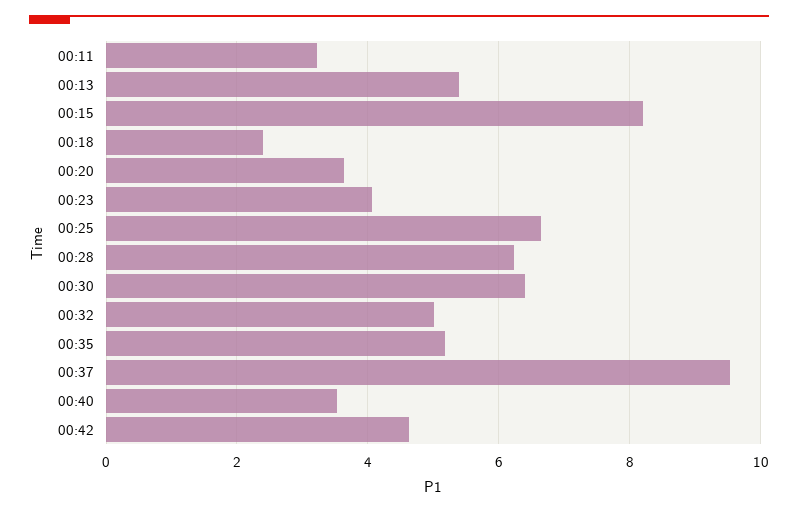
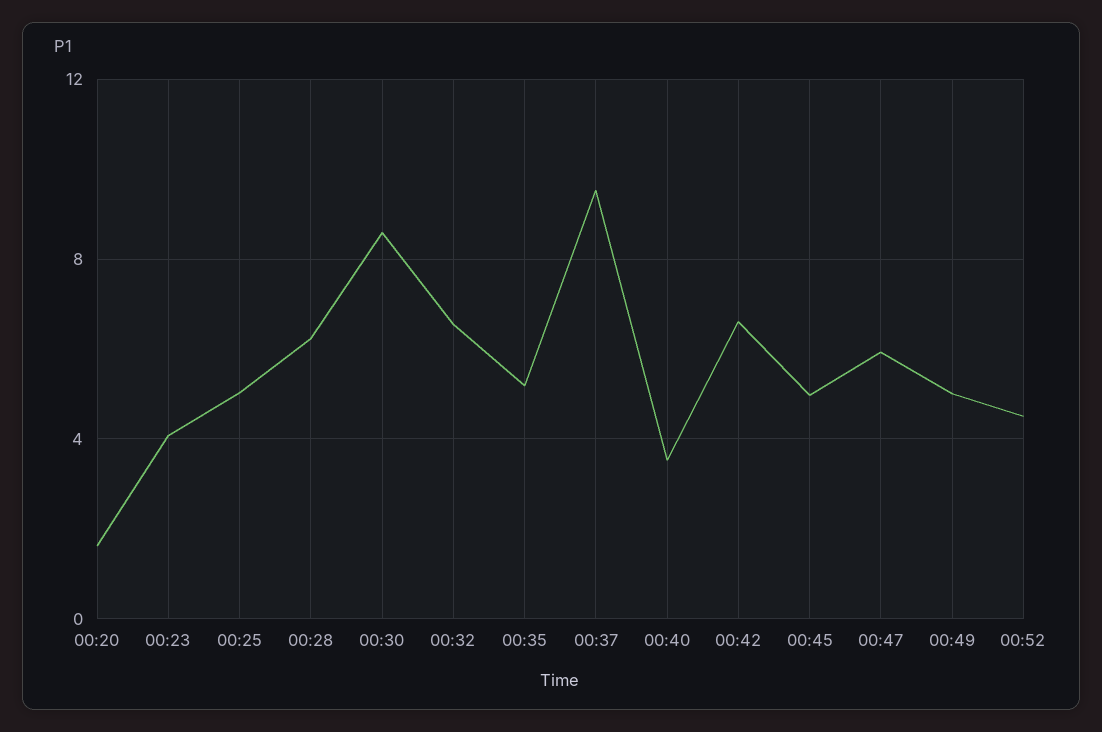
00:11: 3.2 -> none
00:13: 5.4 -> none
00:15: 8.2 -> none
00:18: 2.4 -> none
00:20: 3.6 -> 1.5
00:25: 6.6 -> 5
00:30: 6.4 -> 8.5
00:32: 5 -> 6.5
00:42: 4.6 -> 6.5
00:45: none -> 5
00:47: none -> 6
00:49: none -> 5
00:52: none -> 4.5

